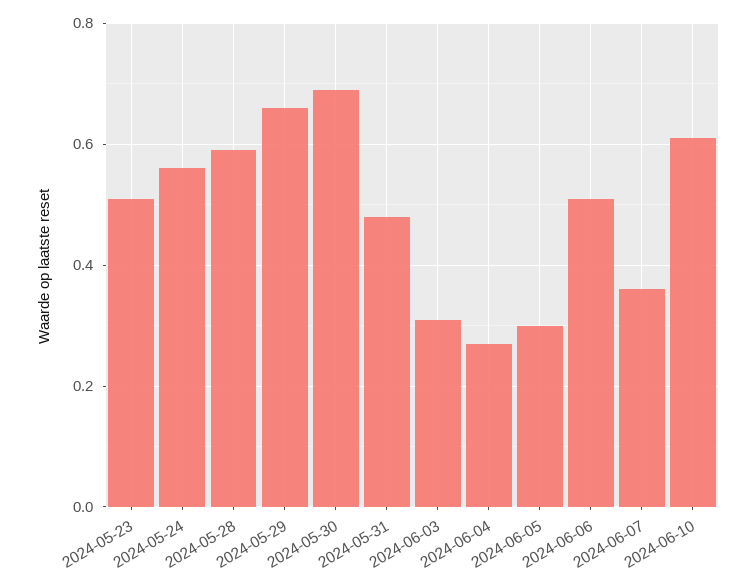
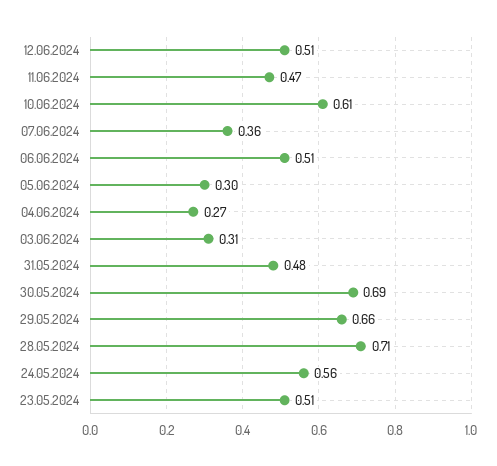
2024-05-28: 0.6 -> 0.71
12.06.2024: none -> 0.51
11.06.2024: none -> 0.47

